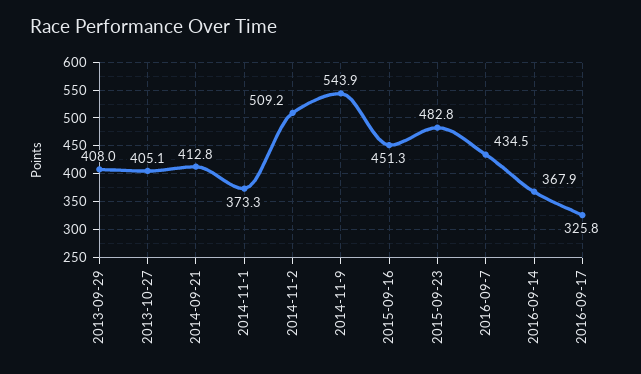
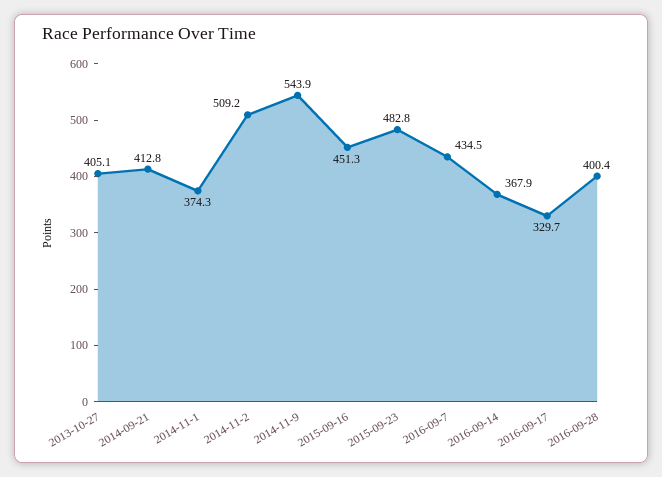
2013-09-29: 408 -> none
2014-11-1: 373.3 -> 374.3
2016-09-17: 325.8 -> 329.7
2016-09-28: none -> 400.4

